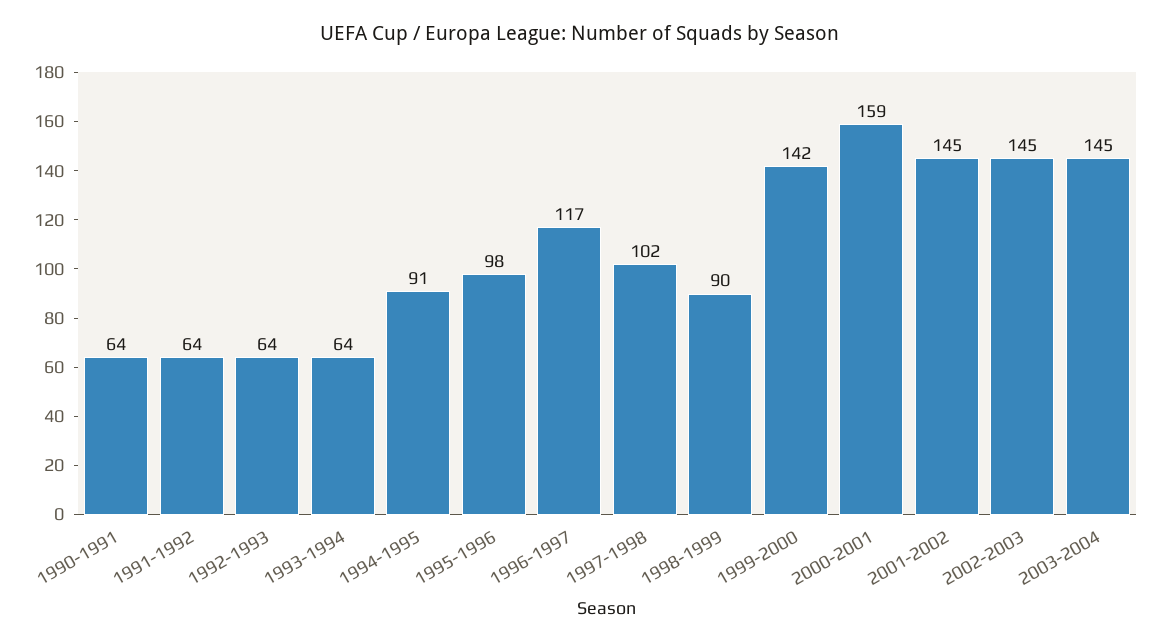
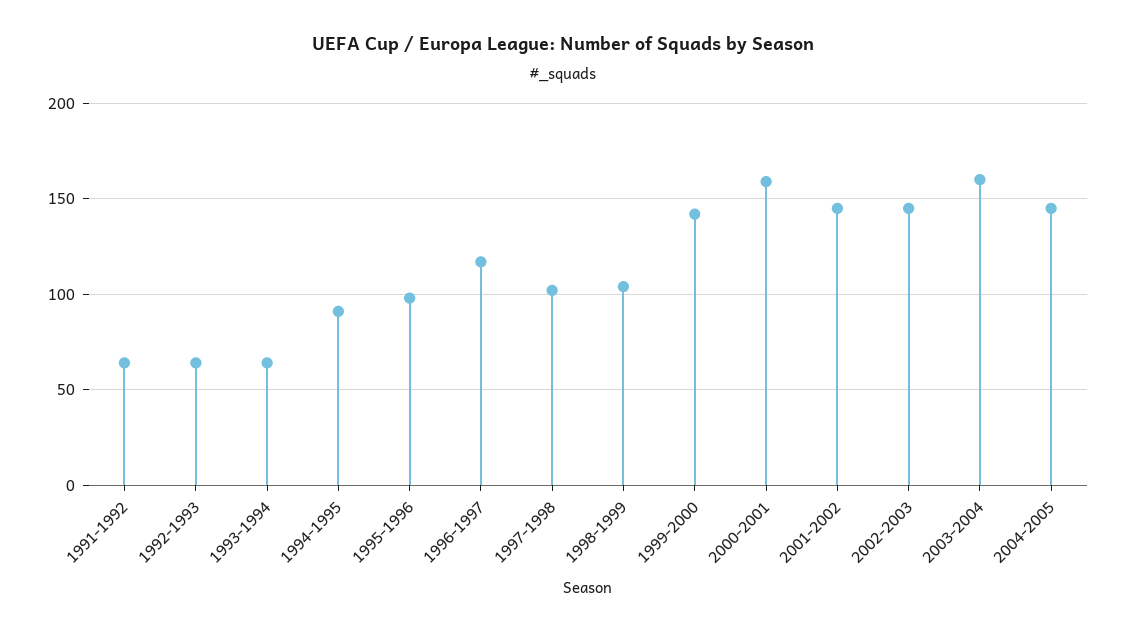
1990-1991: 64 -> none
1998-1999: 90 -> 105
2003-2004: 145 -> 160
2004-2005: none -> 145

